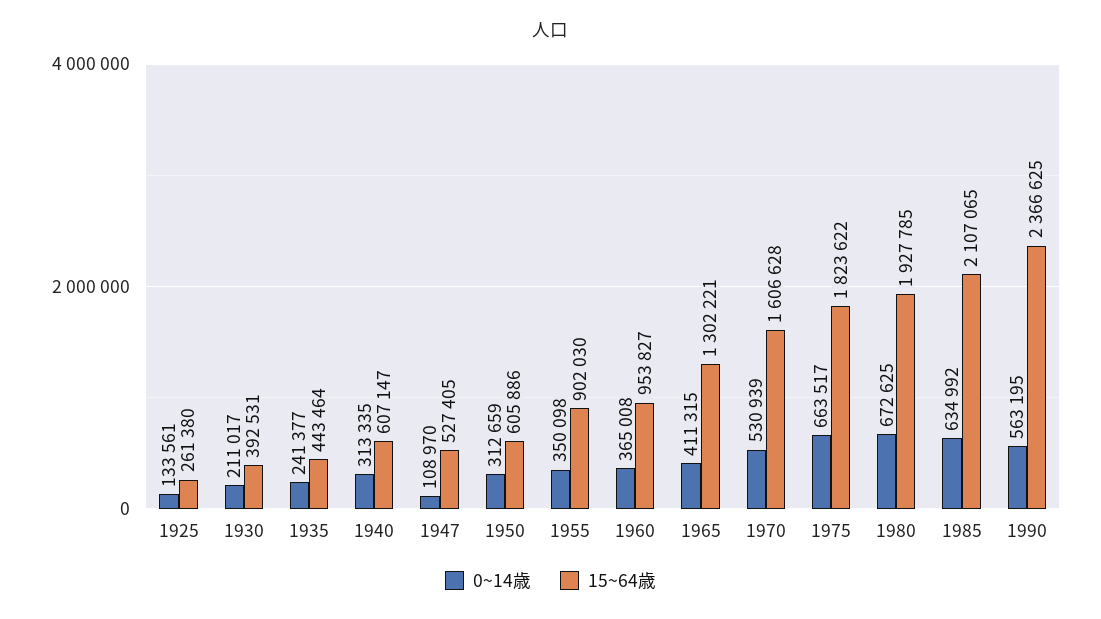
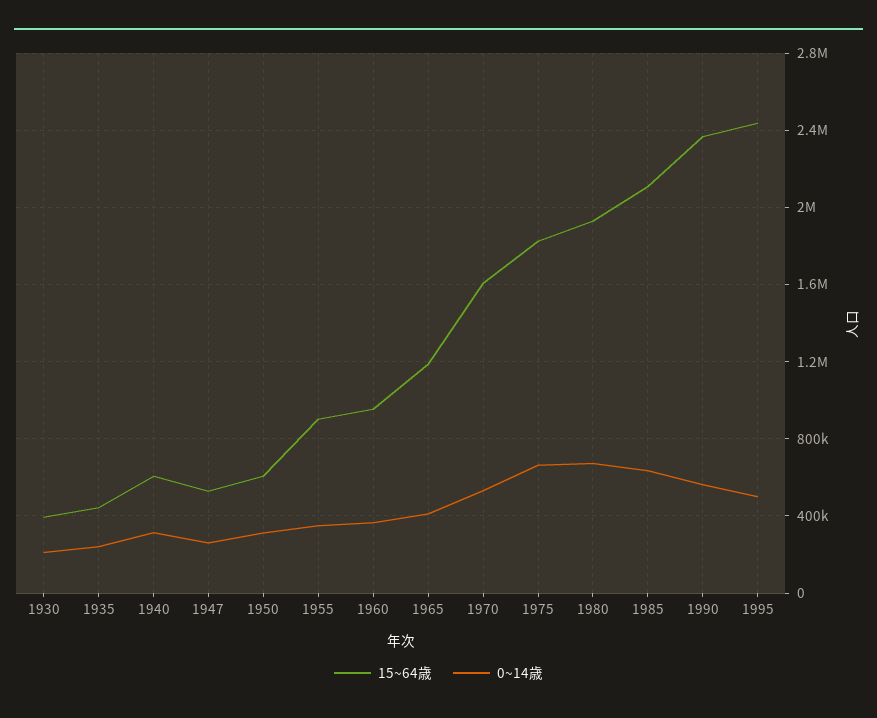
0~14歳, 1925: 133561 -> none
15~64歳, 1925: 261380 -> none
0~14歳, 1947: 108970 -> 250000
15~64歳, 1965: 1302221 -> 1200000
15~64歳, 1995: none -> 2450000
0~14歳, 1995: none -> 500000

